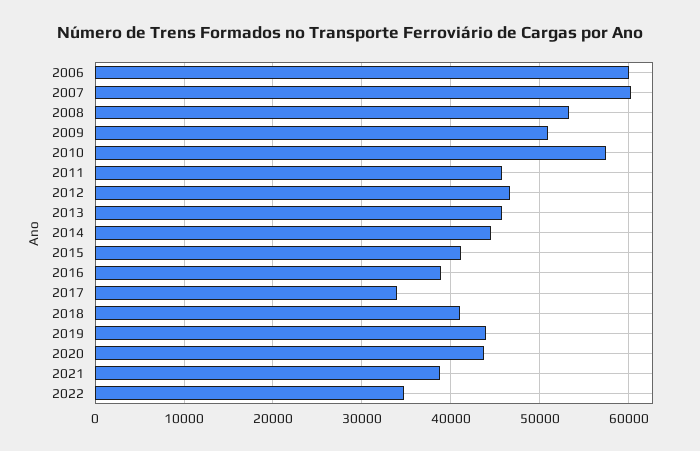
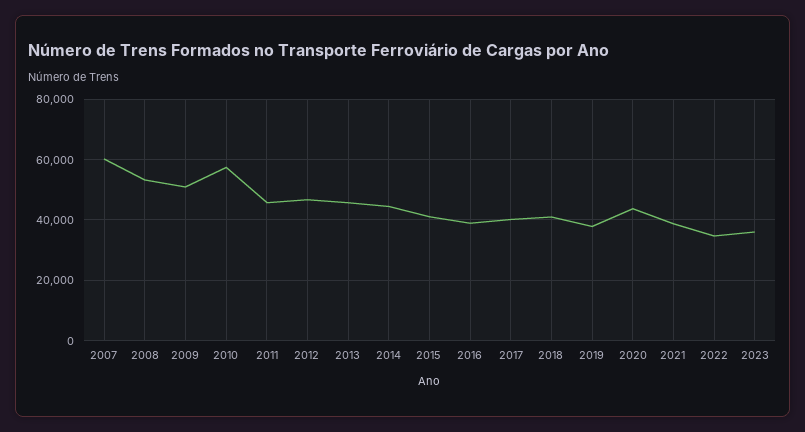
2006: 60000 -> none
2017: 34000 -> 40000
2019: 44000 -> 38000
2023: none -> 36000

